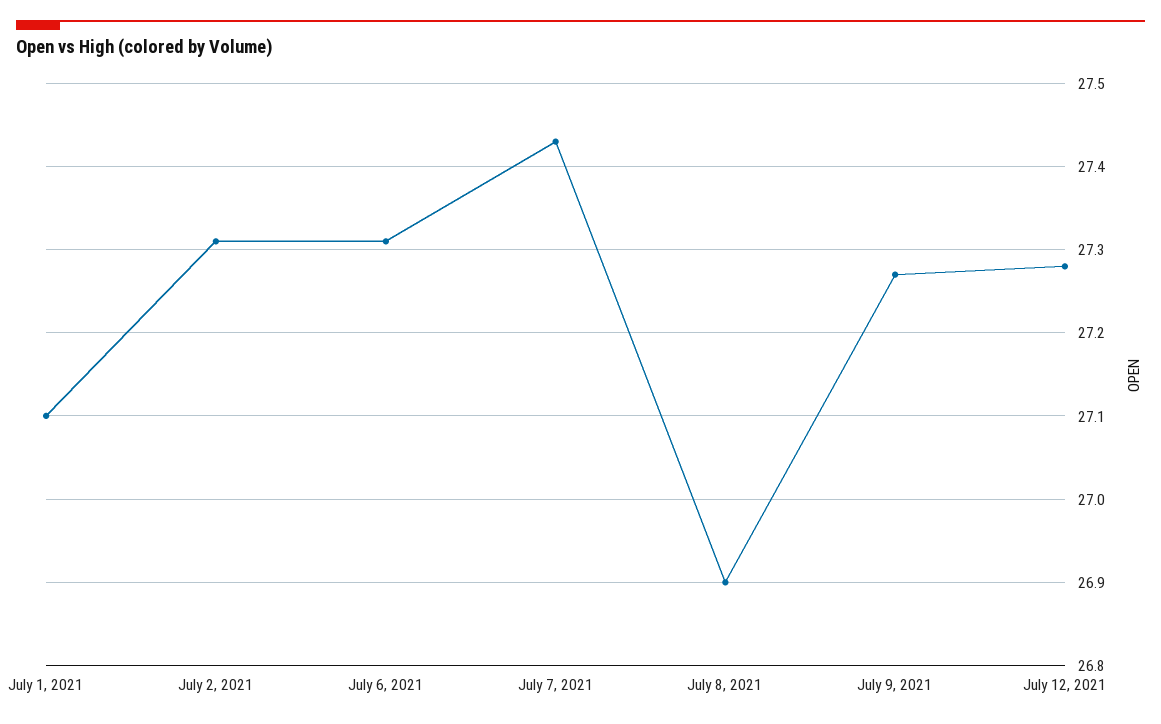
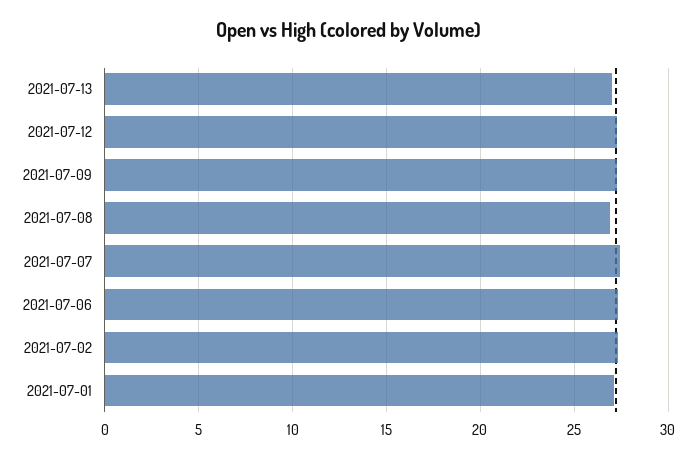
2021-07-13: none -> 27

